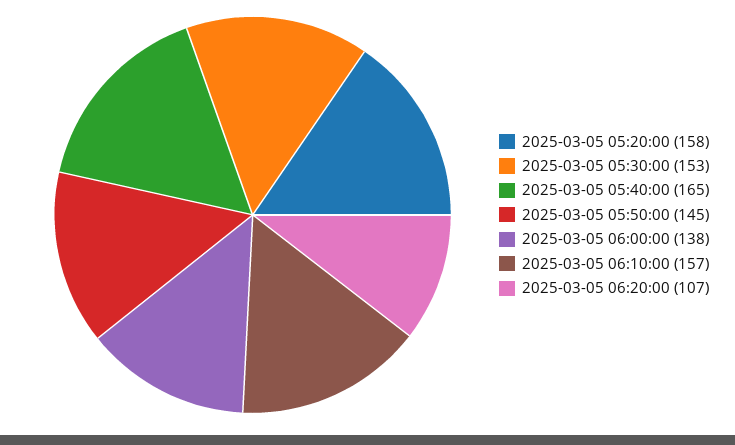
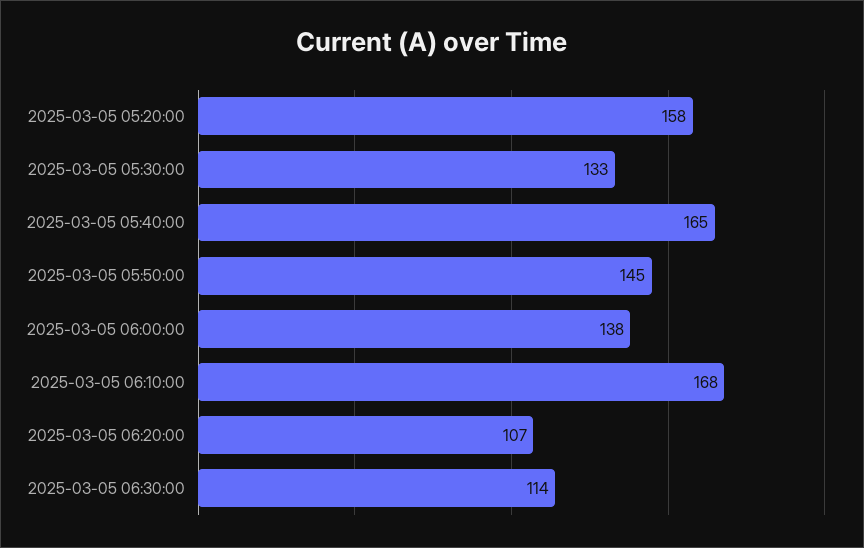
2025-03-05 05:30:00: 153 -> 133
2025-03-05 06:10:00: 157 -> 168
2025-03-05 06:30:00: none -> 114

